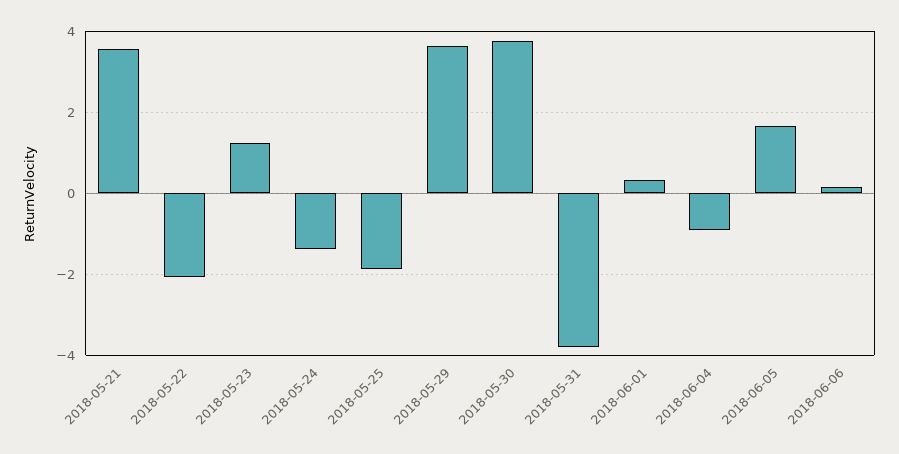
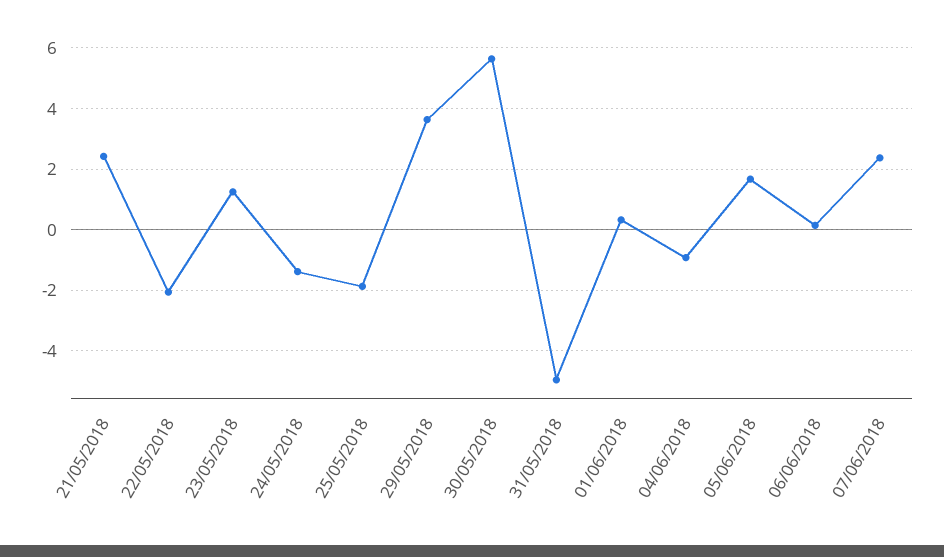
2018-05-21: 3.6 -> 2.4
2018-05-30: 3.8 -> 5.6
2018-05-31: -3.8 -> -5
07/06/2018: none -> 2.4

